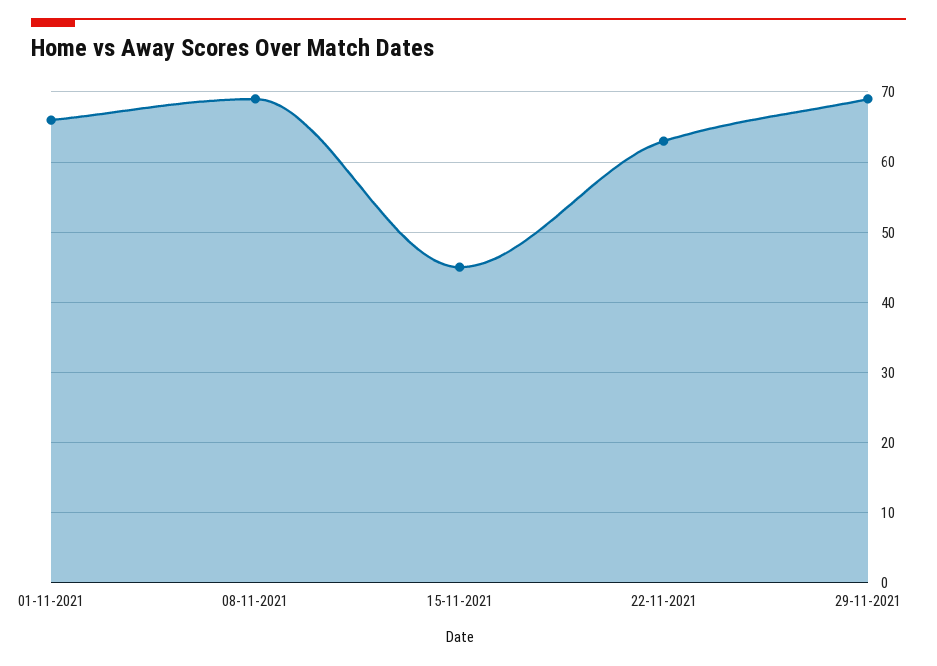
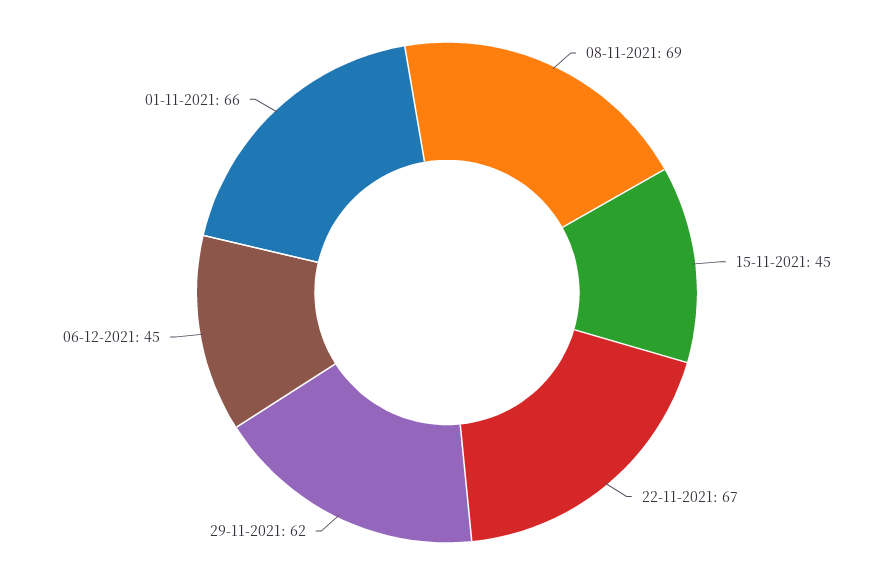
22-11-2021: 63 -> 67
29-11-2021: 69 -> 62
06-12-2021: none -> 45

